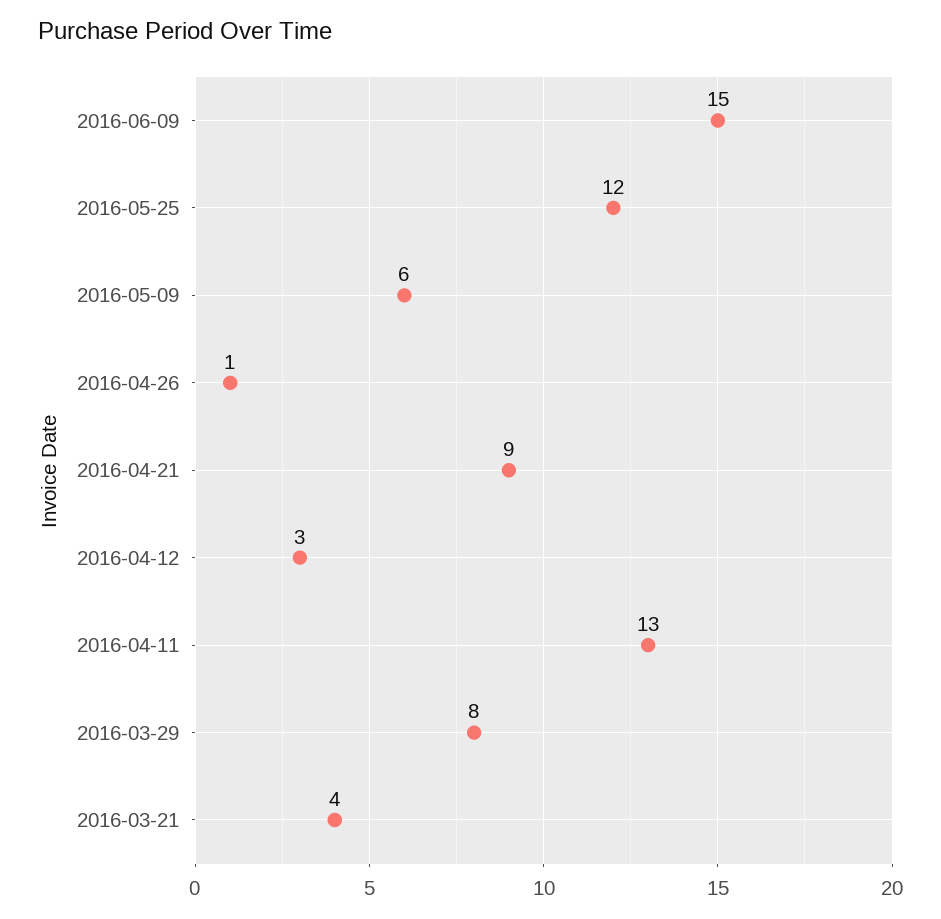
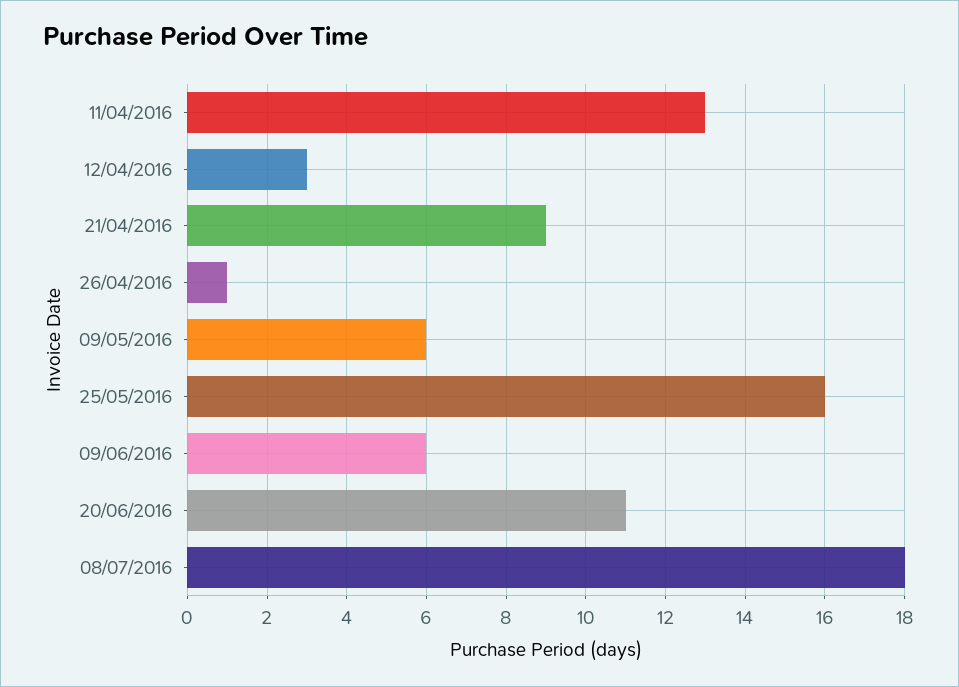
2016-06-09: 15 -> 6
2016-05-25: 12 -> 16
2016-03-29: 8 -> none
2016-03-21: 4 -> none
20/06/2016: none -> 11
08/07/2016: none -> 18

